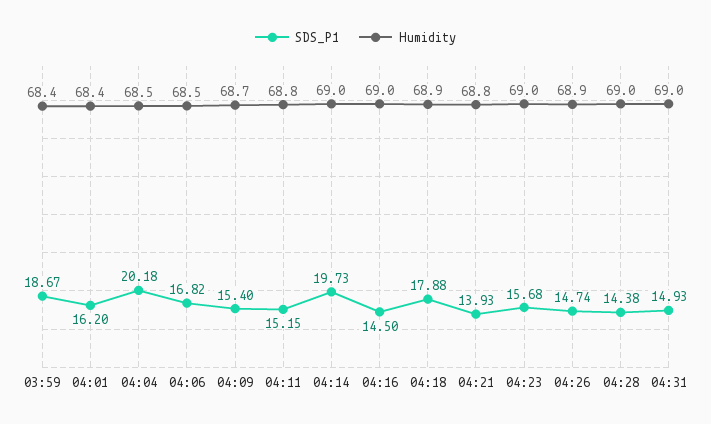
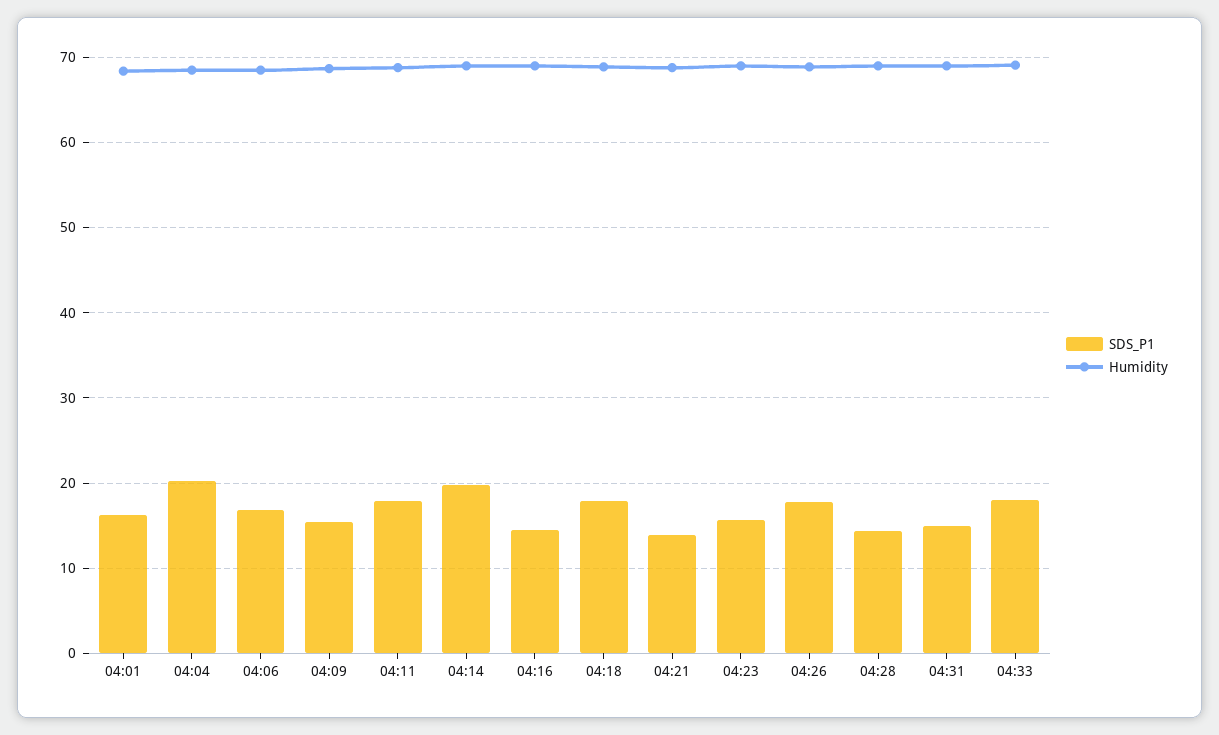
SDS_P1, 03:59: 18.67 -> none
Humidity, 03:59: 68.4 -> none
SDS_P1, 04:11: 15.15 -> 18
SDS_P1, 04:26: 14.74 -> 18
SDS_P1, 04:33: none -> 18
Humidity, 04:33: none -> 69

